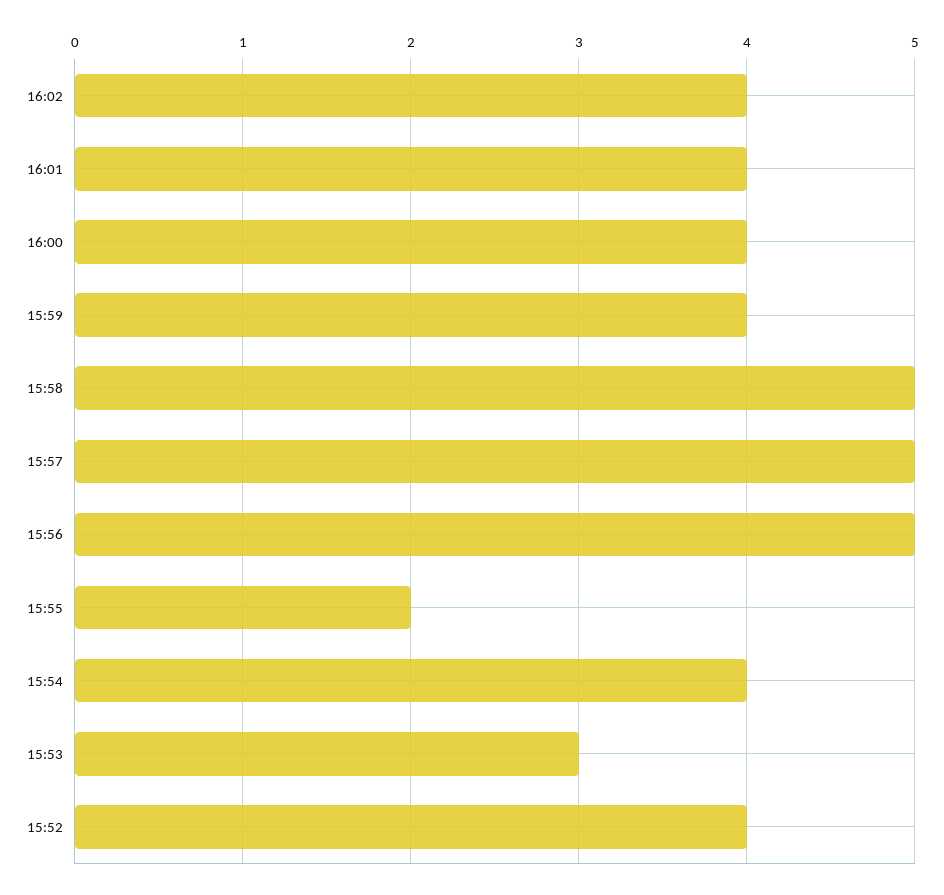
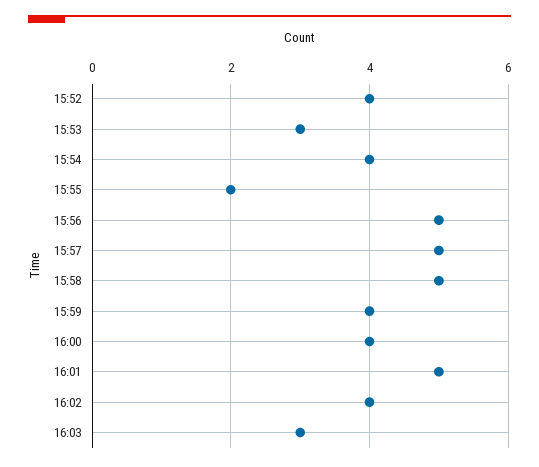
16:01: 4 -> 5
16:03: none -> 3

